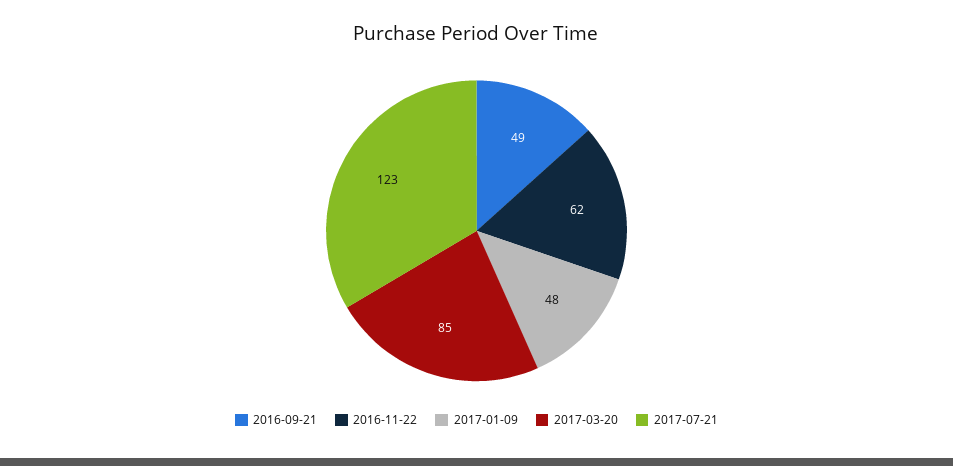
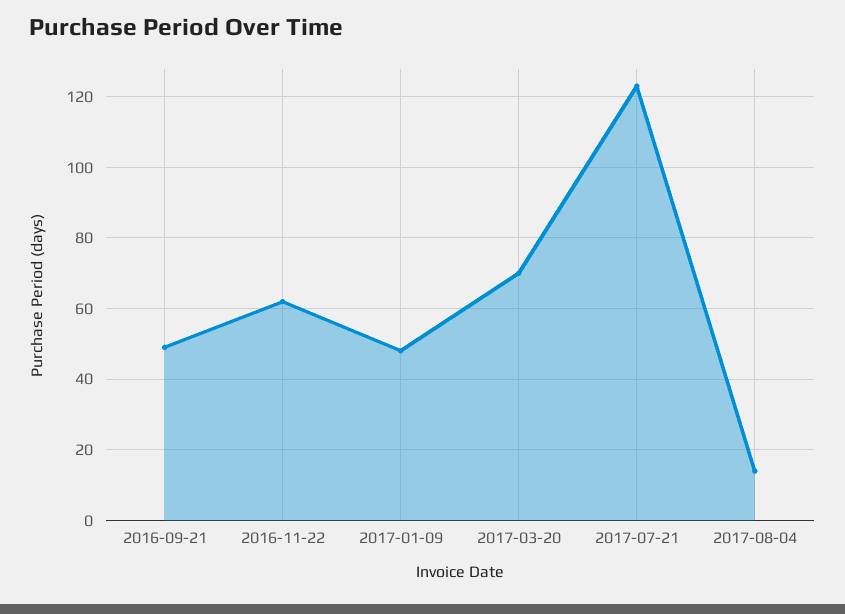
2017-03-20: 85 -> 70
2017-08-04: none -> 15

